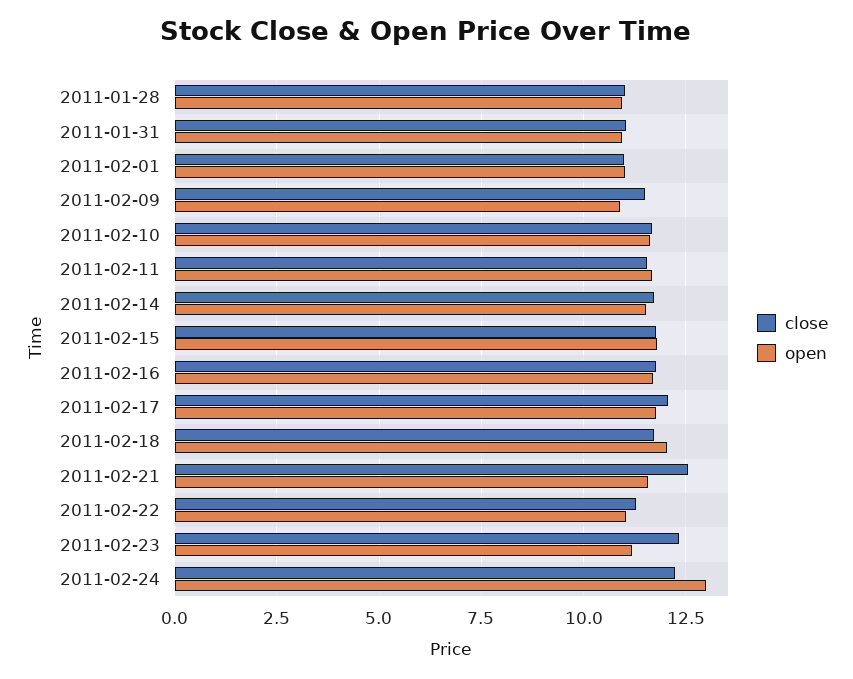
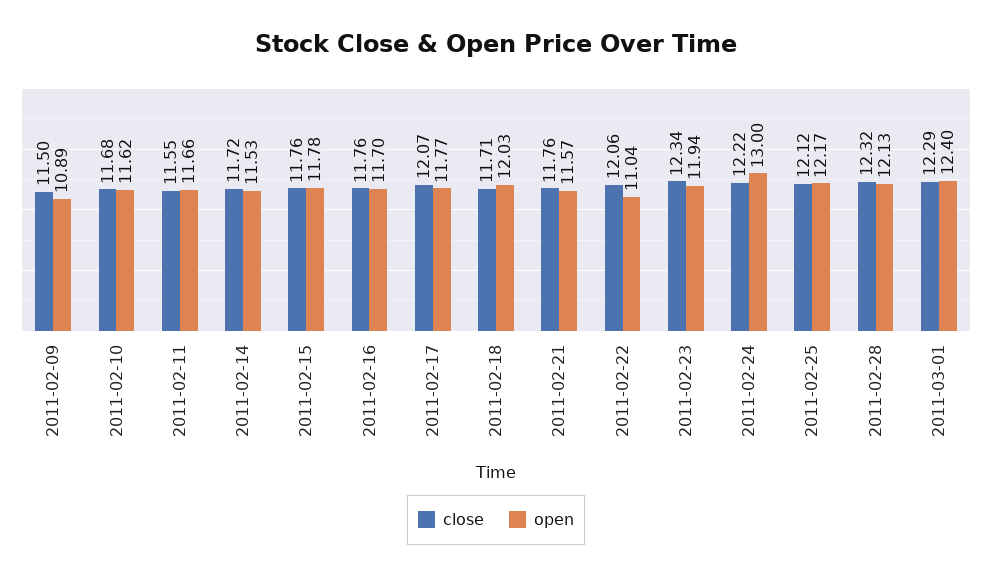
close, 2011-01-28: 11 -> none
open, 2011-01-28: 11 -> none
close, 2011-01-31: 11 -> none
open, 2011-01-31: 11 -> none
close, 2011-02-01: 11 -> none
open, 2011-02-01: 11 -> none
close, 2011-02-21: 12.5 -> 11.76
close, 2011-02-22: 11.25 -> 12.06
open, 2011-02-23: 11.25 -> 11.94
close, 2011-02-25: none -> 12.12
open, 2011-02-25: none -> 12.17
close, 2011-02-28: none -> 12.32
open, 2011-02-28: none -> 12.13
close, 2011-03-01: none -> 12.29
open, 2011-03-01: none -> 12.4

